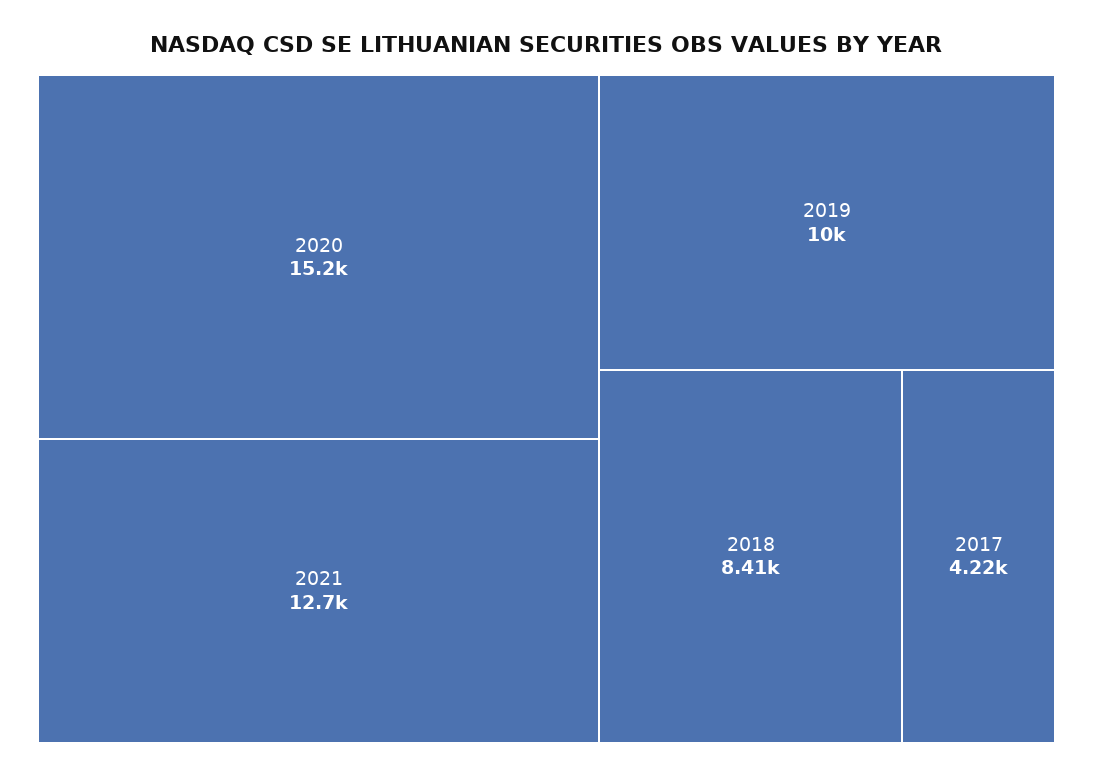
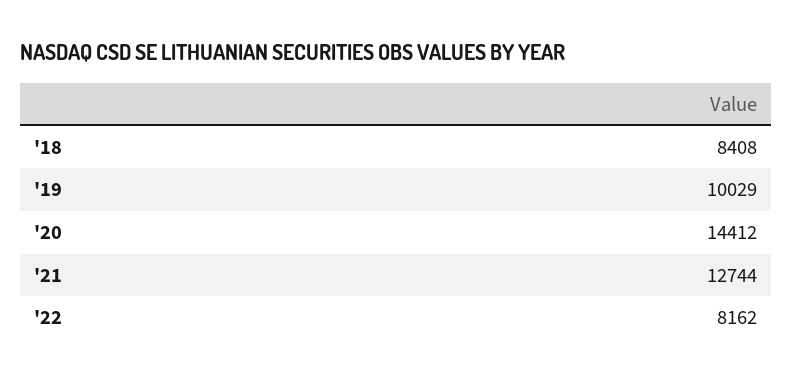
2020: 15200 -> 14412
2017: 4220 -> none
'22: none -> 8162

